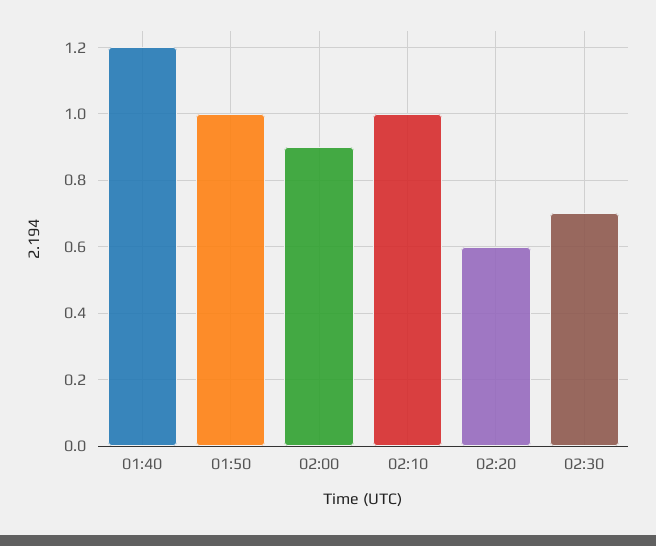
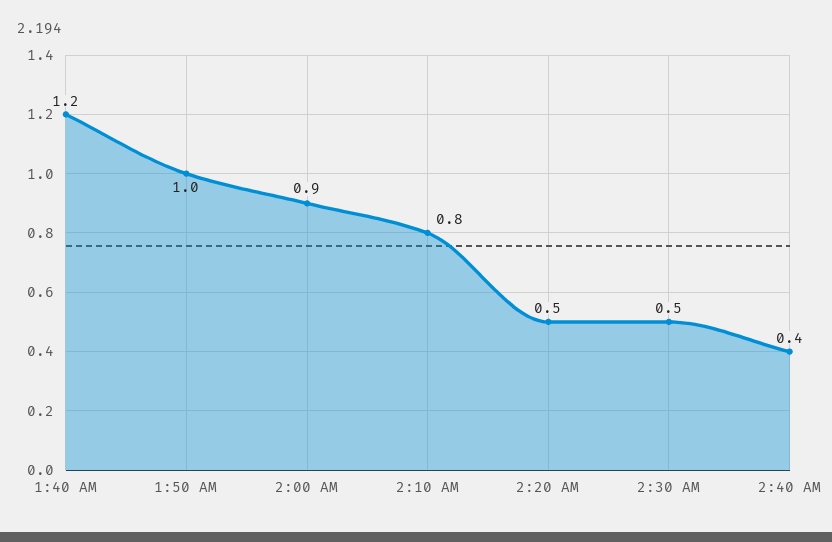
02:10: 1 -> 0.8
02:20: 0.6 -> 0.5
02:30: 0.7 -> 0.5
2:40 AM: none -> 0.4

